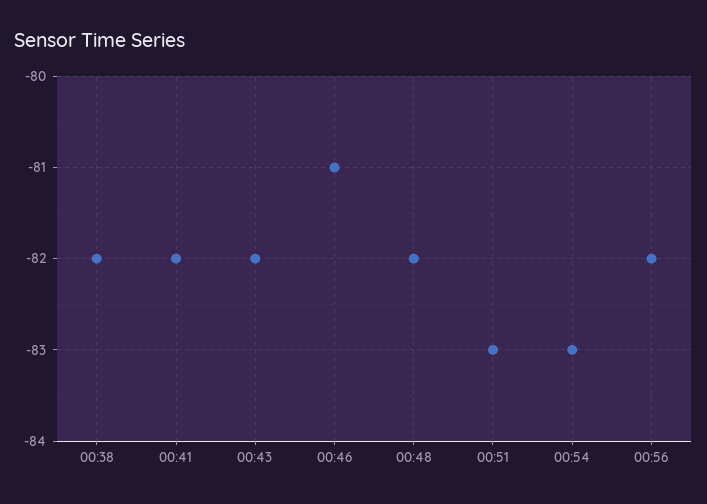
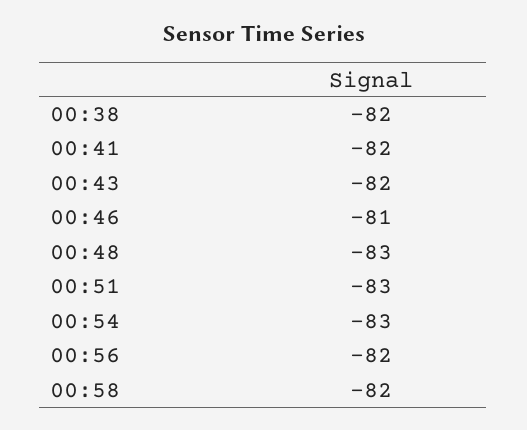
00:48: -82 -> -83
00:58: none -> -82

